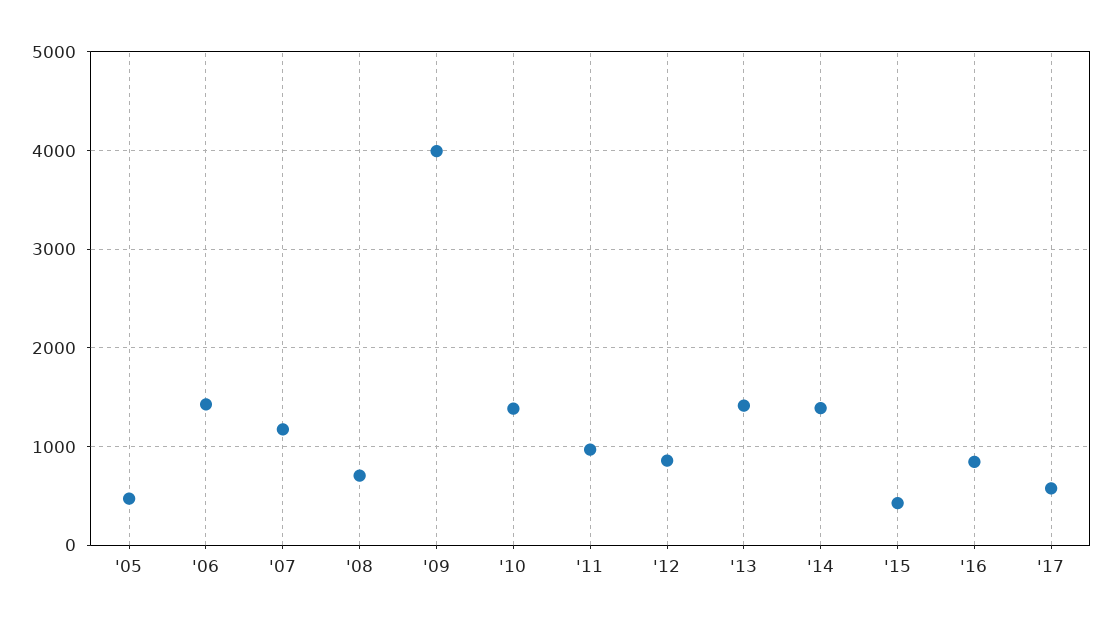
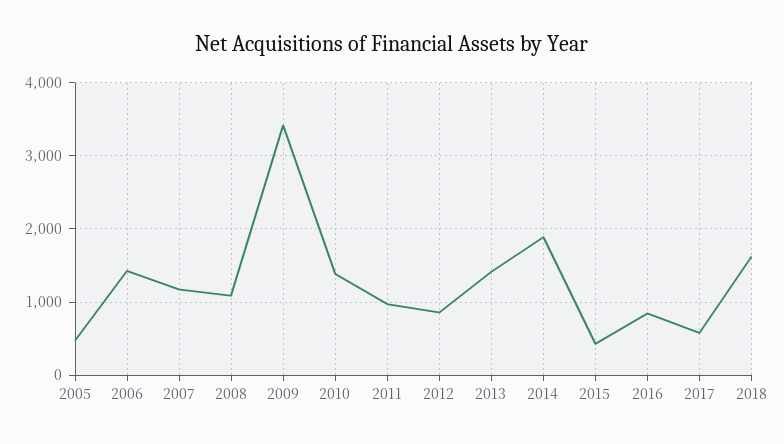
'08: 700 -> 1100
'09: 4000 -> 3400
'14: 1400 -> 1900
2018: none -> 1600

